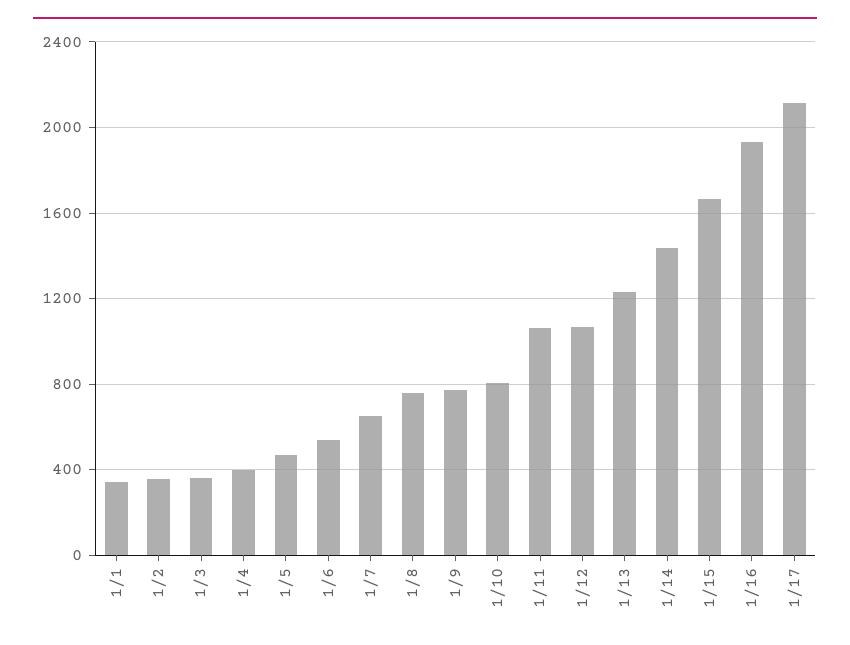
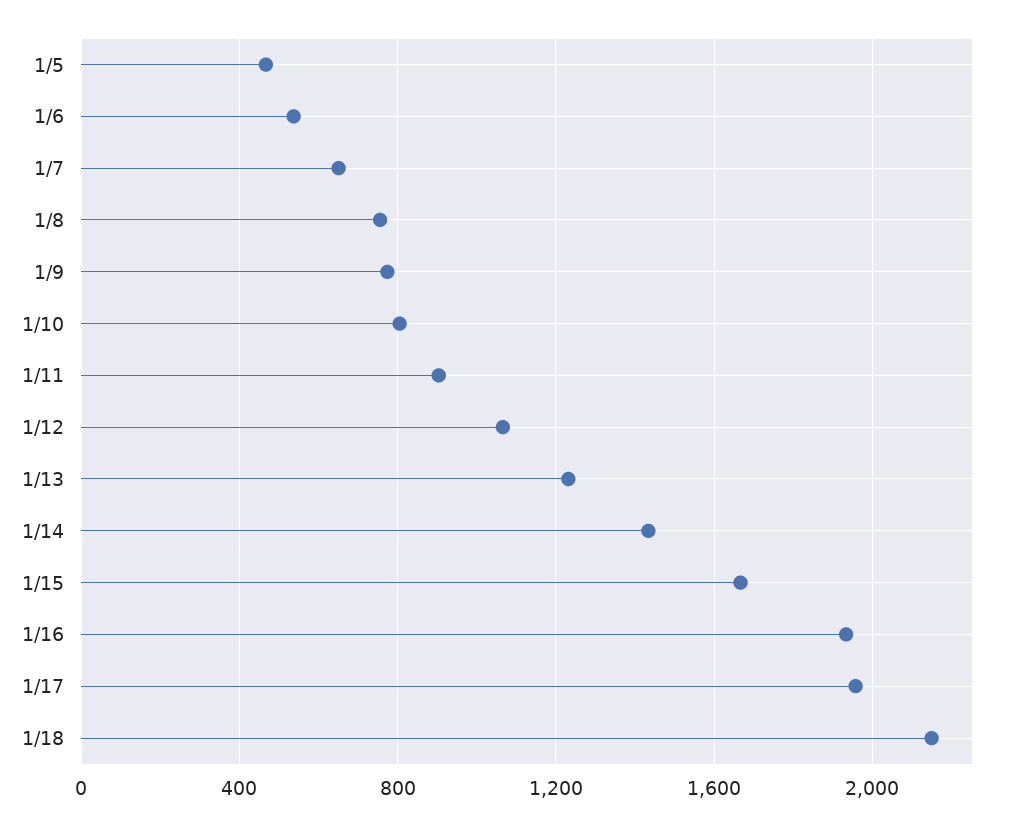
1/1: 350 -> none
1/2: 350 -> none
1/3: 350 -> none
1/4: 400 -> none
1/11: 1050 -> 900
1/17: 2100 -> 1950
1/18: none -> 2150

